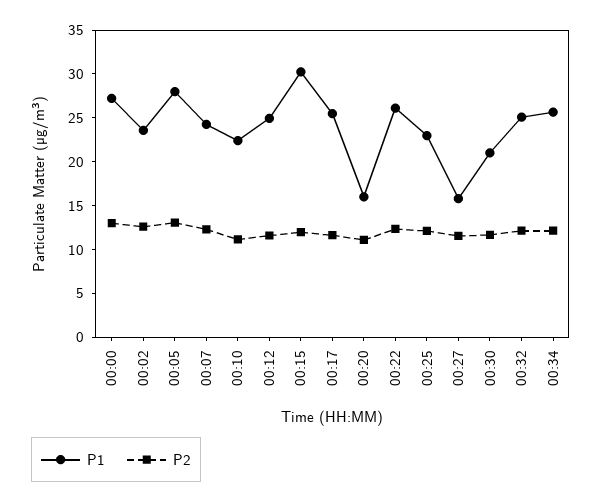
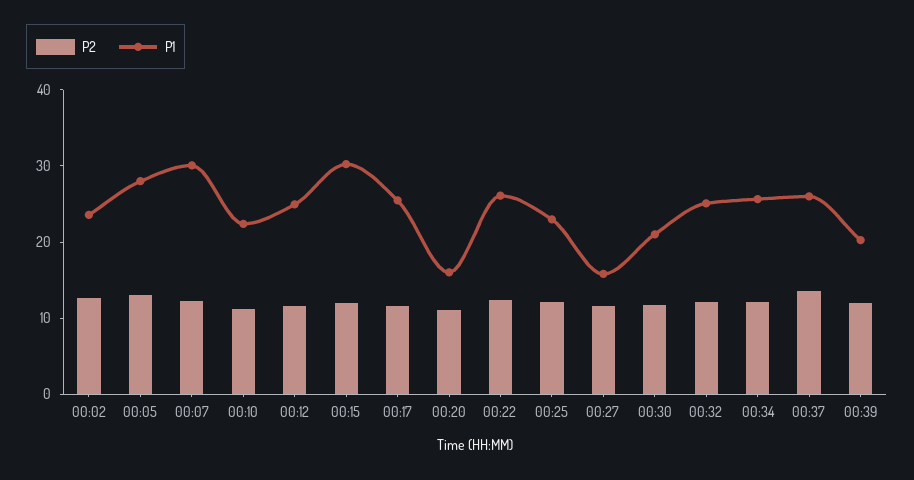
P1, 00:00: 27 -> none
P2, 00:00: 13 -> none
P1, 00:07: 24 -> 30
P2, 00:37: none -> 14
P1, 00:37: none -> 26
P2, 00:39: none -> 12
P1, 00:39: none -> 20

